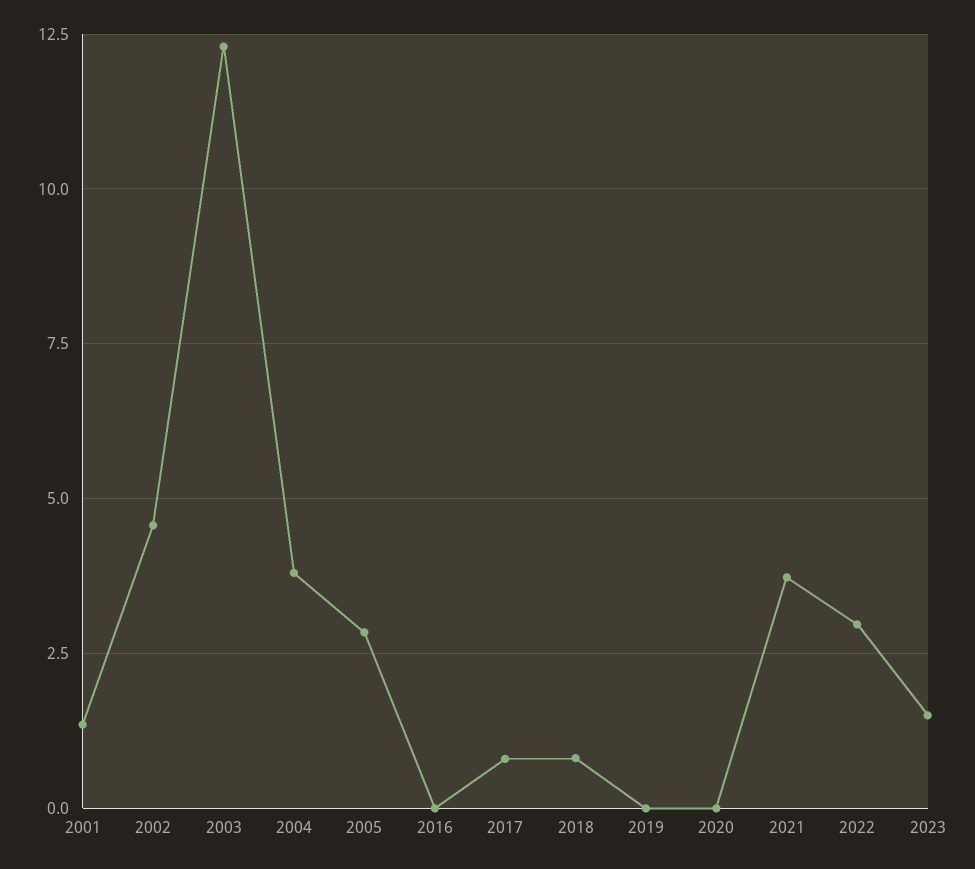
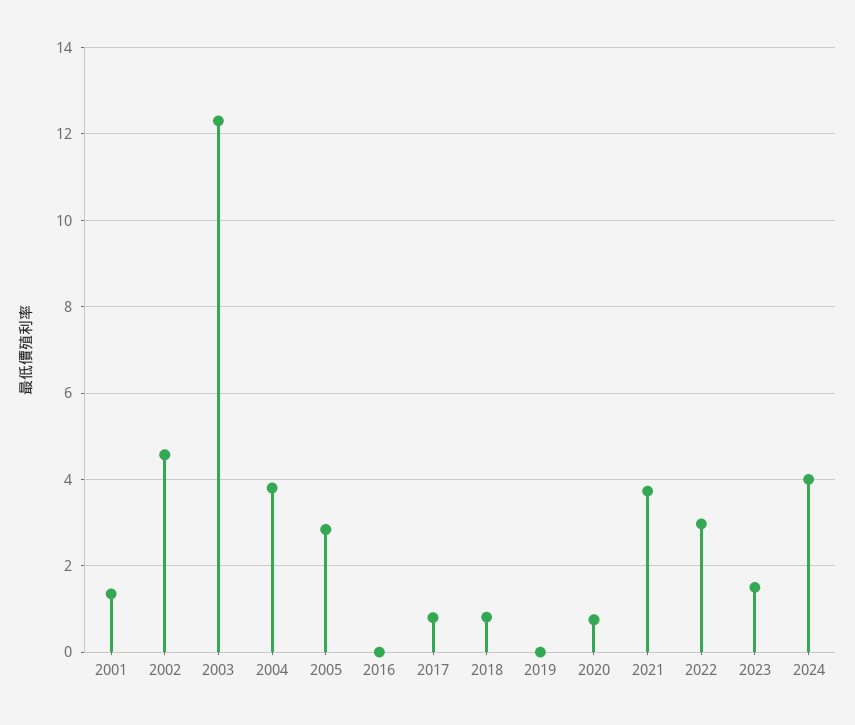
2020: 0 -> 0.8
2024: none -> 4

